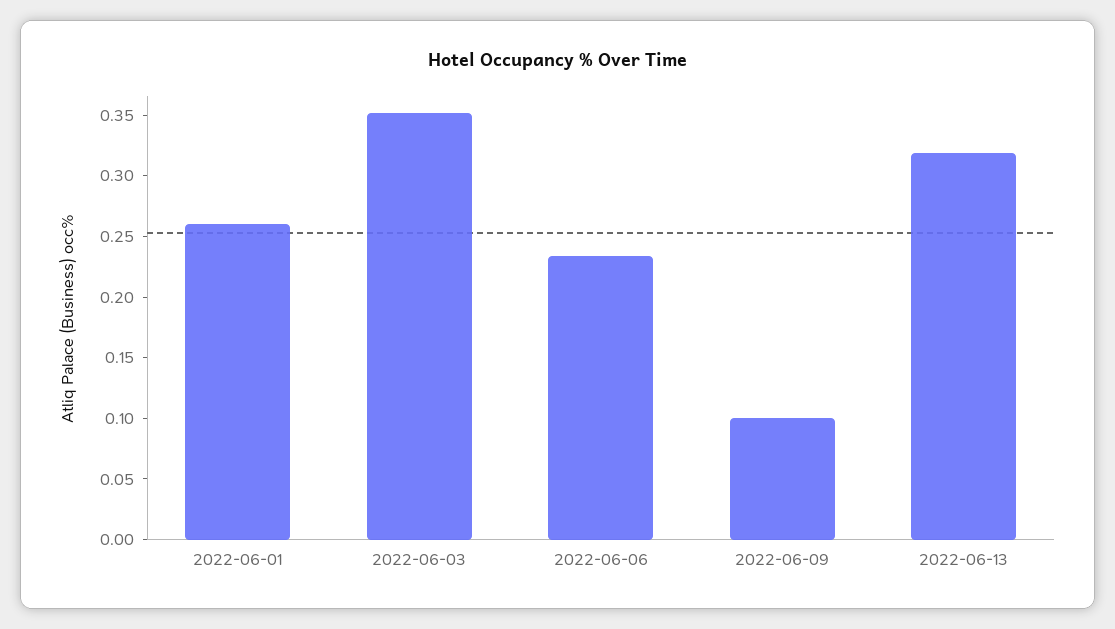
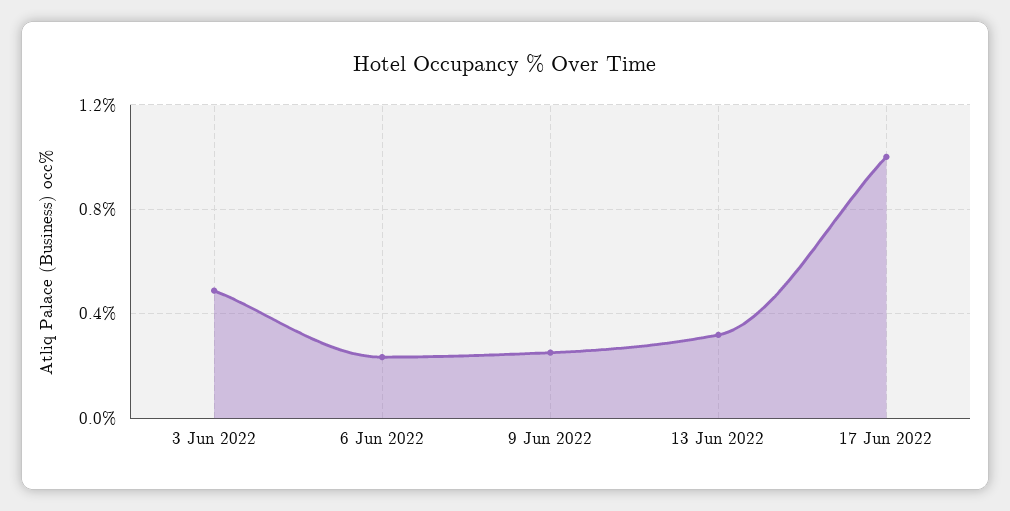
2022-06-01: 0.26 -> none
2022-06-03: 0.35 -> 0.5
2022-06-09: 0.1 -> 0.25
17 Jun 2022: none -> 1

